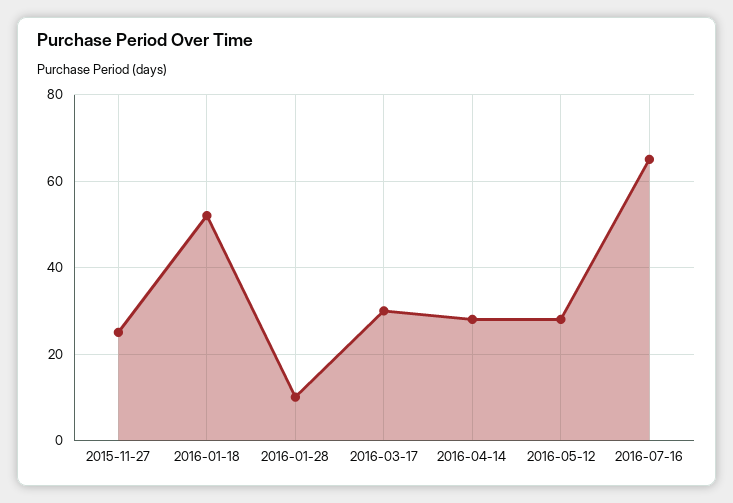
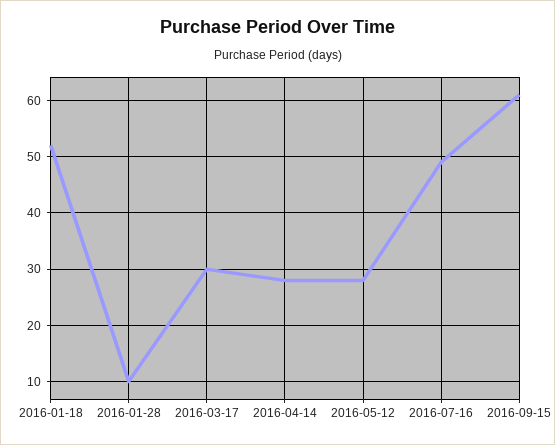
2015-11-27: 25 -> none
2016-07-16: 65 -> 50
2016-09-15: none -> 60

